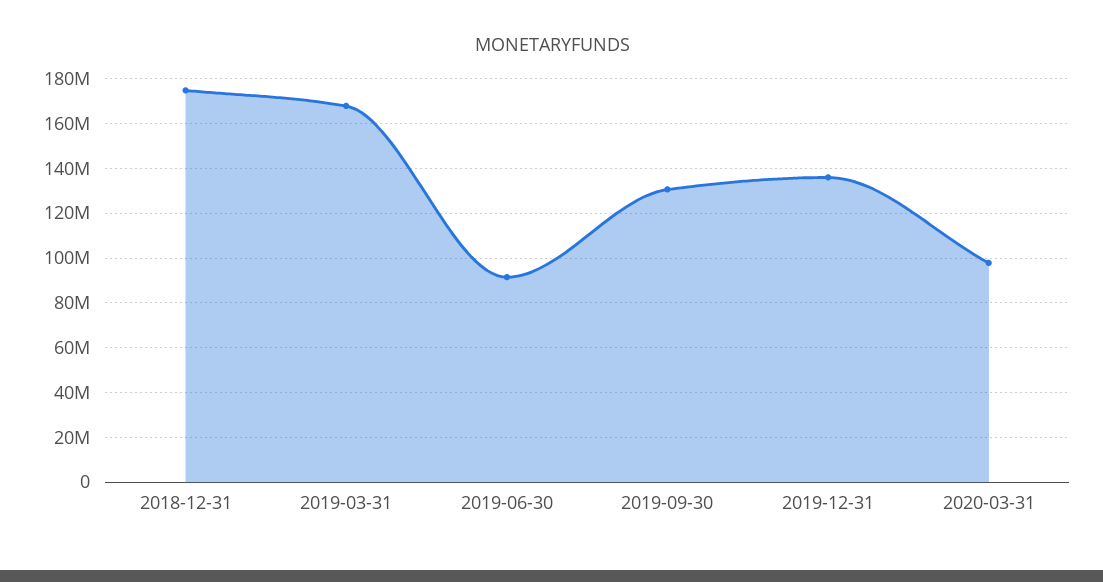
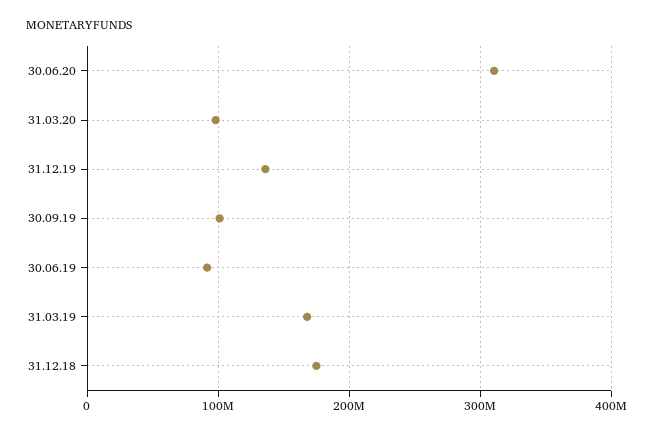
2019-09-30: 130000000 -> 100000000
30.06.20: none -> 310000000

